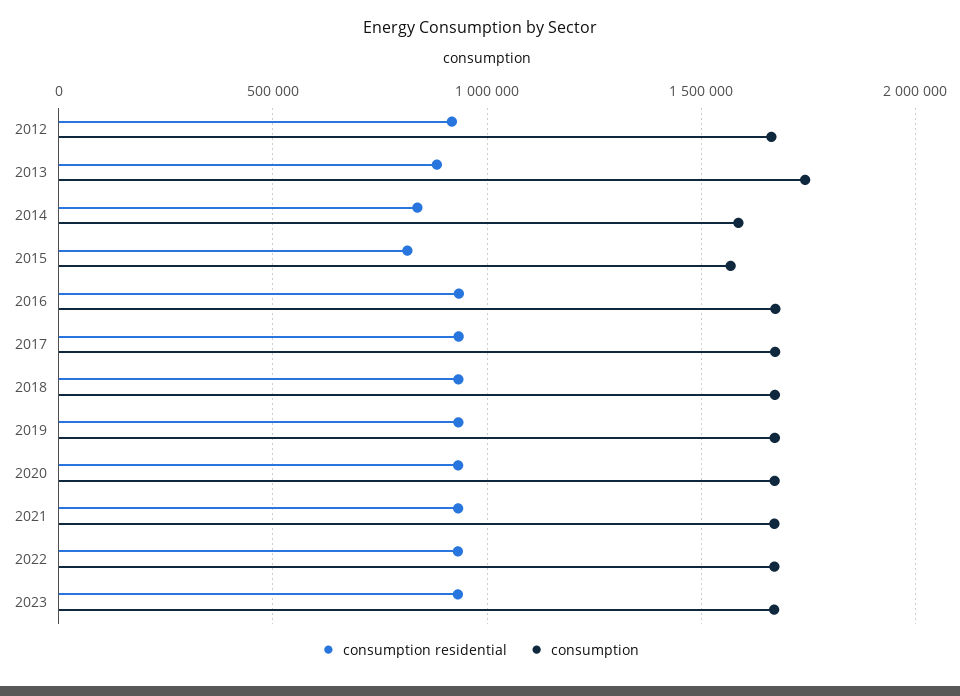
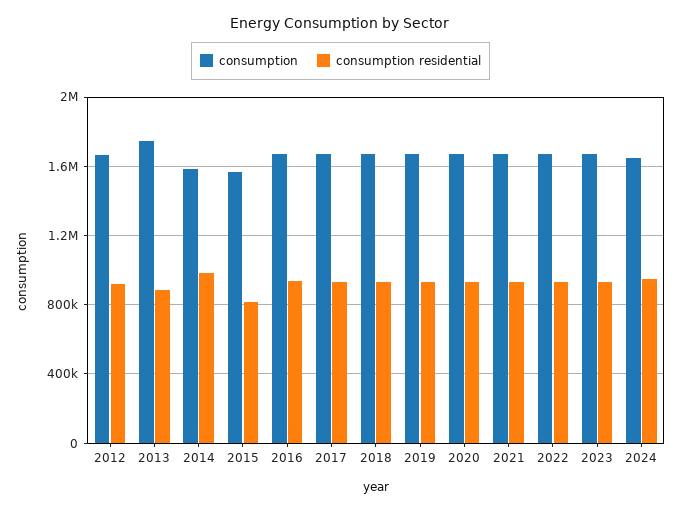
consumption residential, 2014: 850000 -> 1000000
consumption, 2024: none -> 1650000
consumption residential, 2024: none -> 950000

